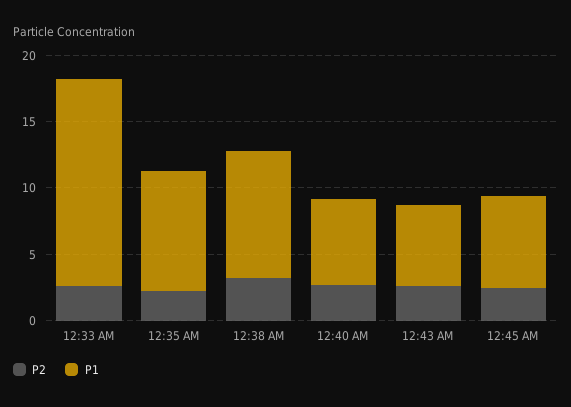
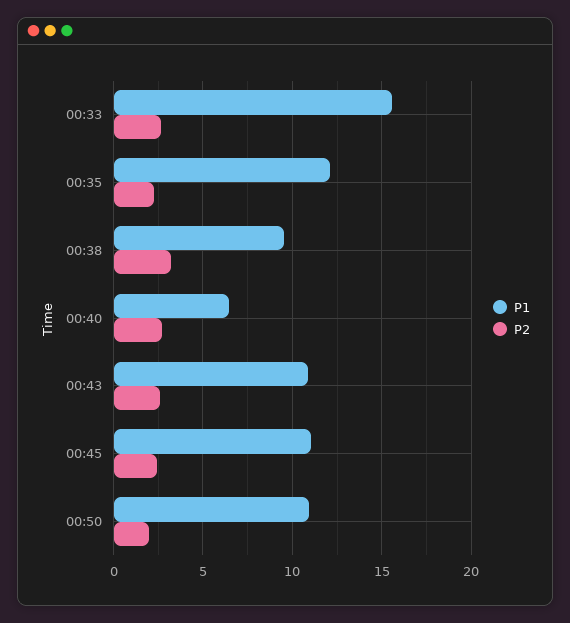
P1, 12:35 AM: 9 -> 12
P1, 12:43 AM: 6 -> 11
P1, 12:45 AM: 7 -> 11
P1, 00:50: none -> 11
P2, 00:50: none -> 2

